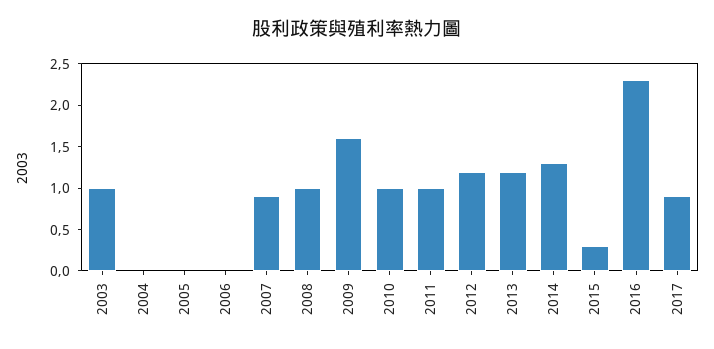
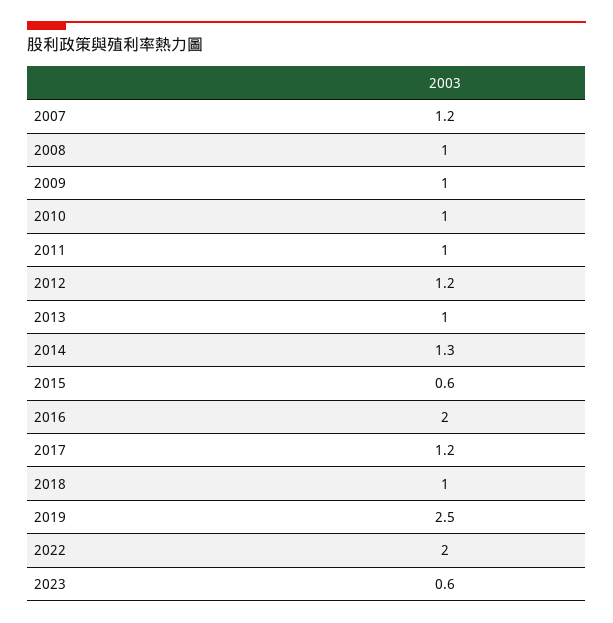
2003: 1 -> none
2004: 0 -> none
2005: 0 -> none
2006: 0 -> none
2007: 0.9 -> 1.2
2009: 1.6 -> 1
2013: 1.2 -> 1
2015: 0.3 -> 0.6
2016: 2.3 -> 2
2017: 0.9 -> 1.2
2018: none -> 1
2019: none -> 2.5
2022: none -> 2
2023: none -> 0.6

